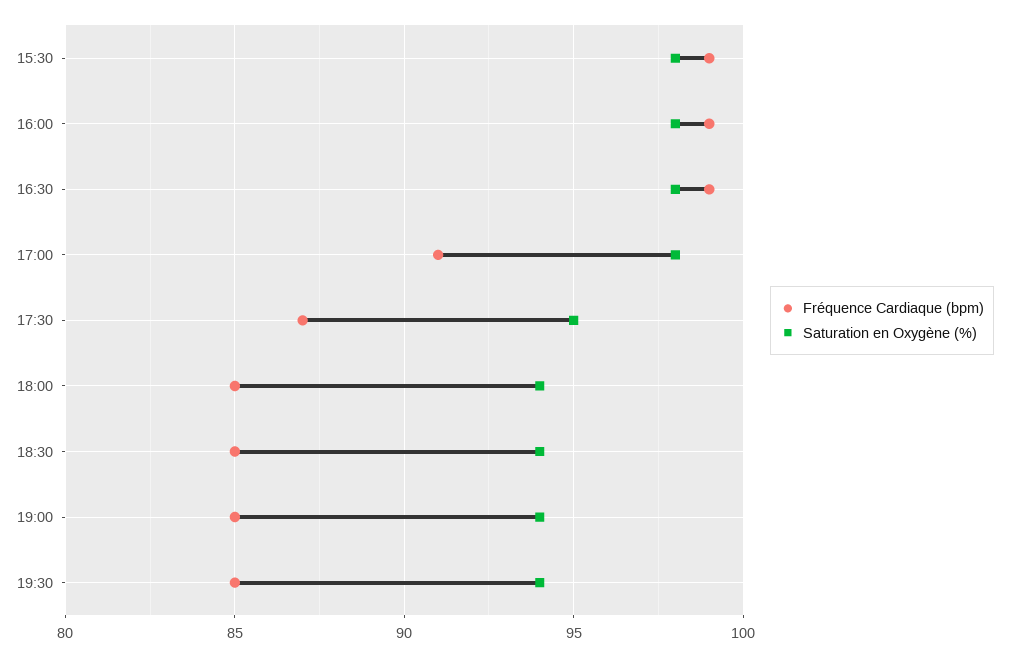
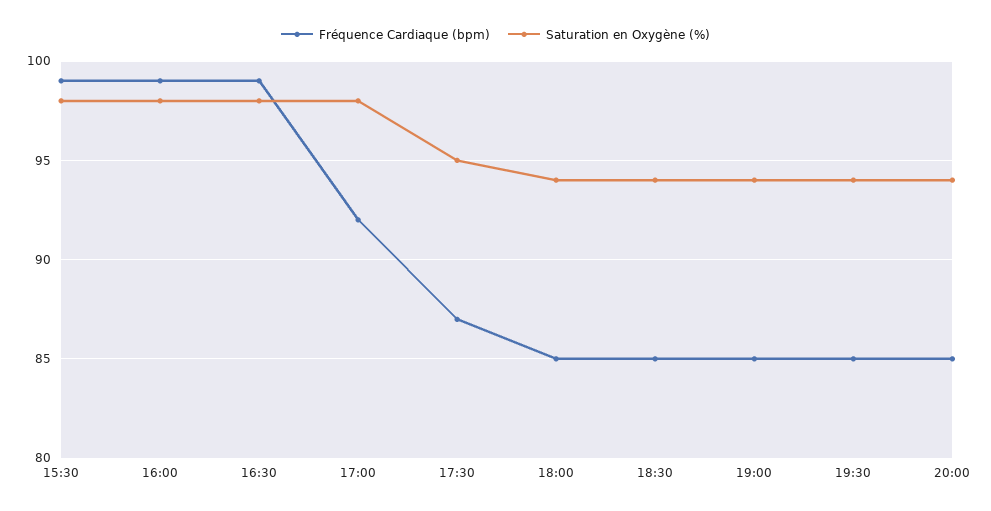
Fréquence Cardiaque (bpm), 17:00: 91 -> 92
Fréquence Cardiaque (bpm), 20:00: none -> 85
Saturation en Oxygène (%), 20:00: none -> 94

